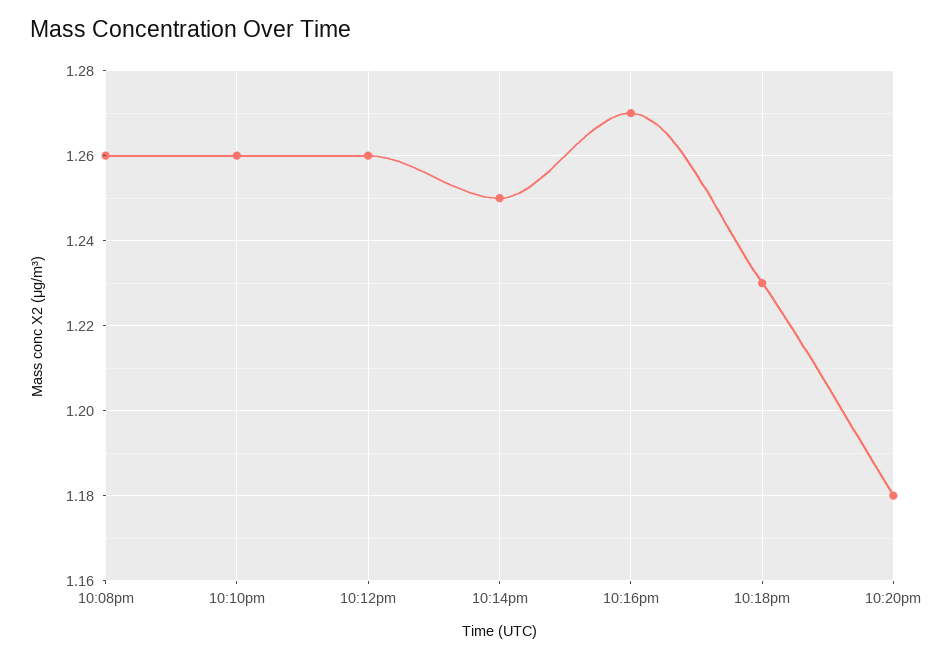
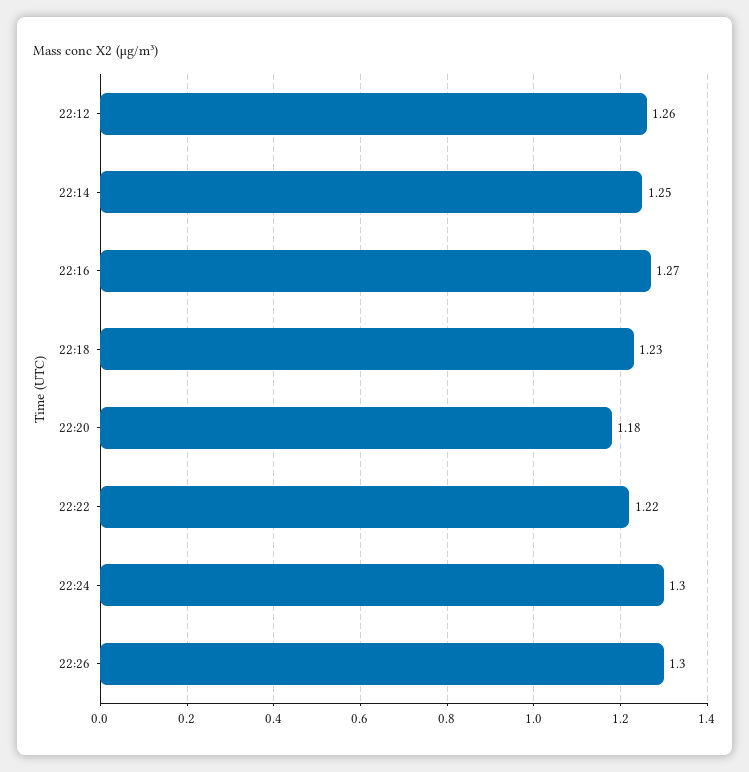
10:08pm: 1.26 -> none
10:10pm: 1.26 -> none
22:22: none -> 1.22
22:24: none -> 1.3
22:26: none -> 1.3

